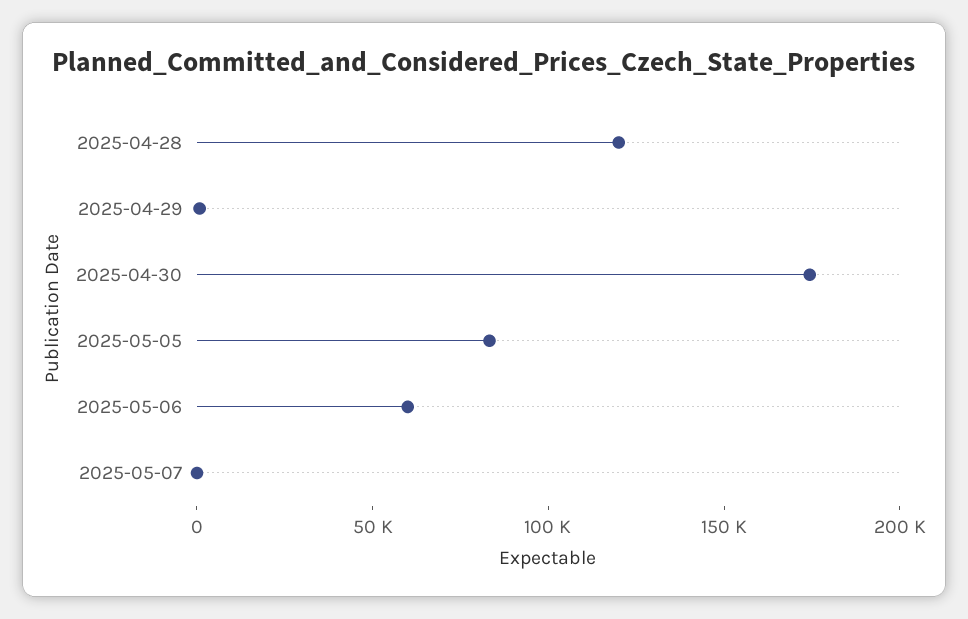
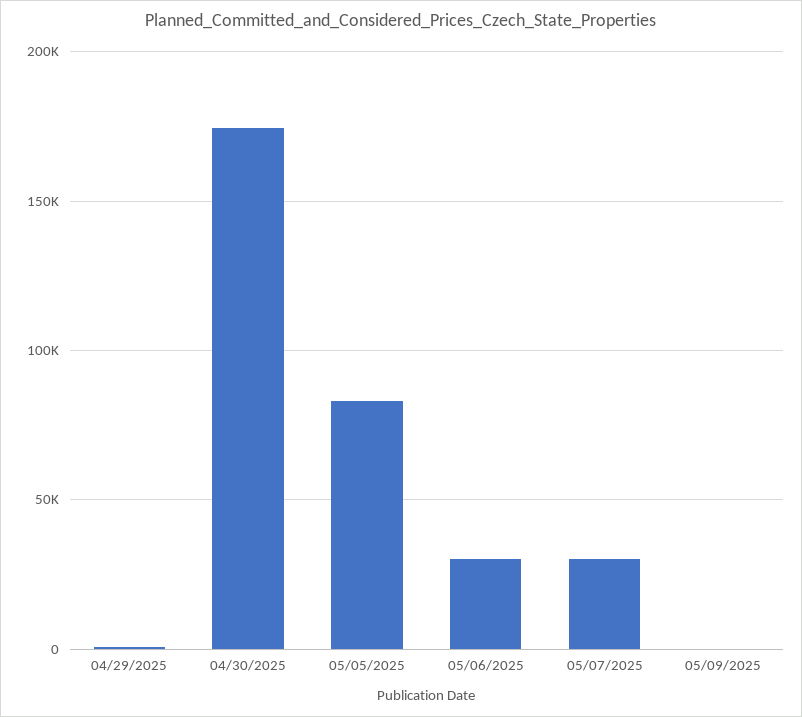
2025-04-28: 120000 -> none
2025-05-06: 60000 -> 30000
2025-05-07: 0 -> 30000
05/09/2025: none -> 0

